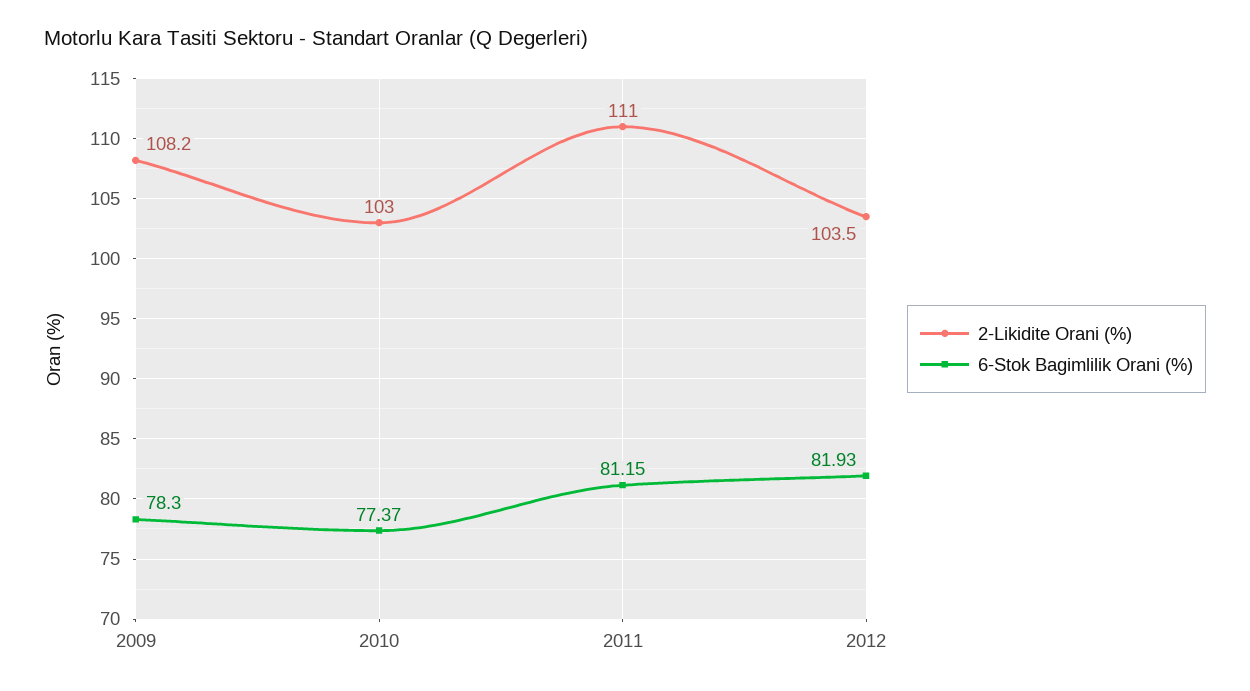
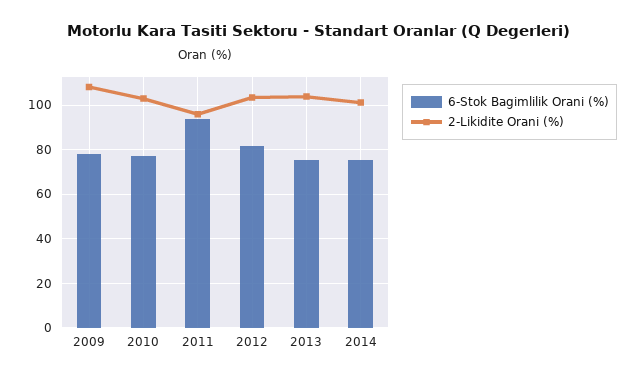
2-Likidite Orani (%), 2011: 111 -> 95
6-Stok Bagimlilik Orani (%), 2011: 81.15 -> 95
6-Stok Bagimlilik Orani (%), 2013: none -> 75
2-Likidite Orani (%), 2013: none -> 105
6-Stok Bagimlilik Orani (%), 2014: none -> 75
2-Likidite Orani (%), 2014: none -> 100

